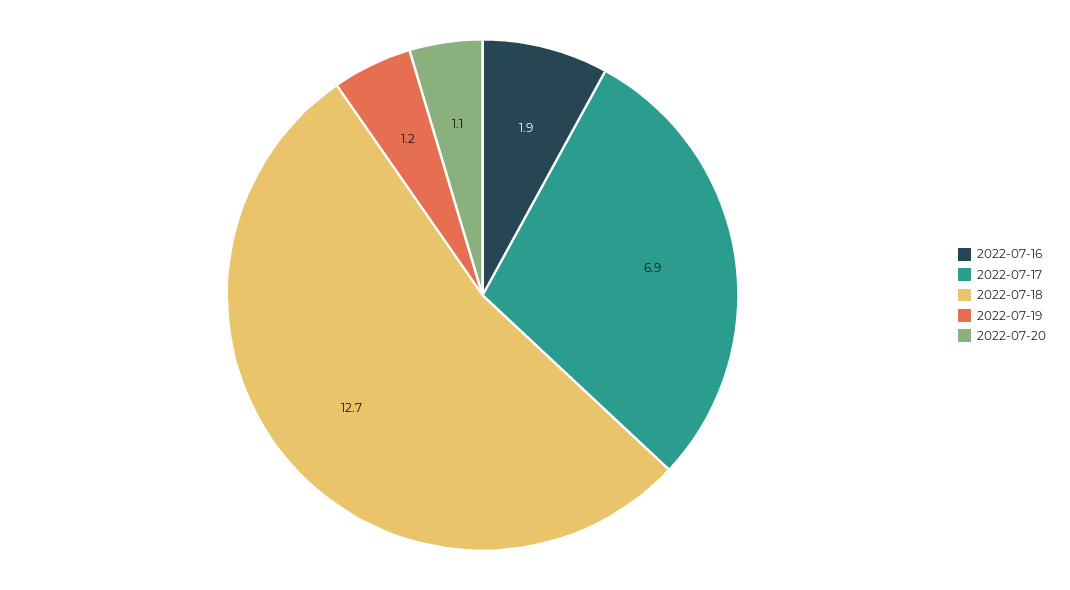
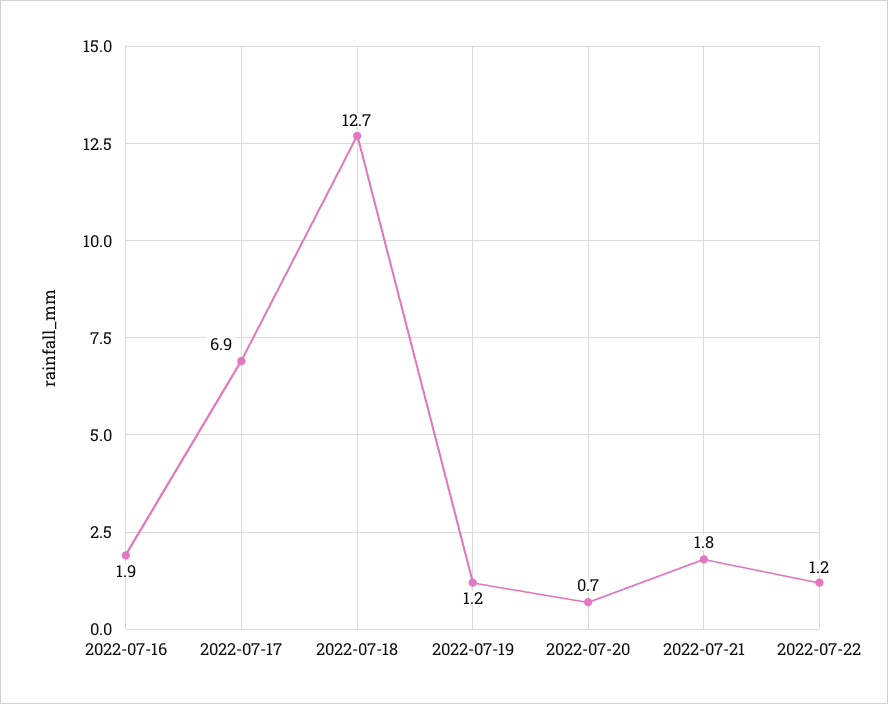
2022-07-20: 1.1 -> 0.7
2022-07-21: none -> 1.8
2022-07-22: none -> 1.2

